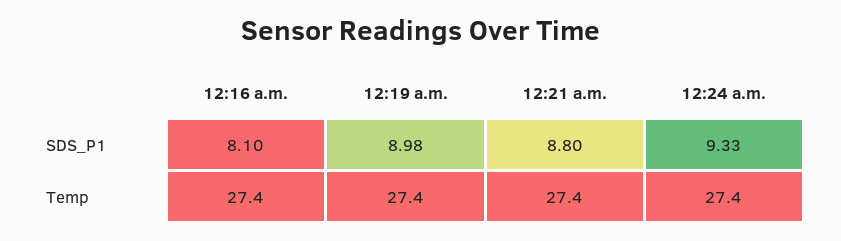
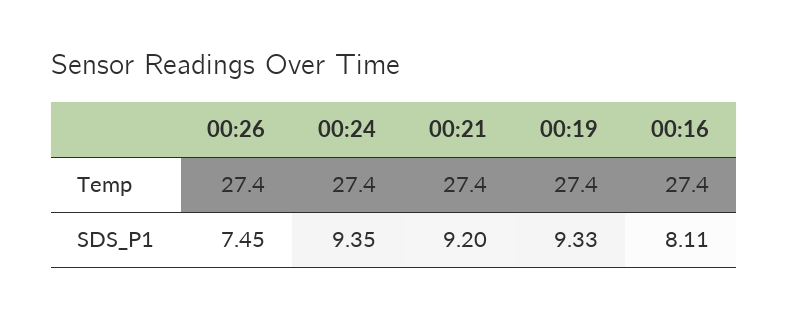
12:16 a.m., SDS_P1: 8.1 -> 8.11
12:19 a.m., SDS_P1: 8.98 -> 9.33
12:21 a.m., SDS_P1: 8.8 -> 9.2
12:24 a.m., SDS_P1: 9.33 -> 9.35
00:26, Temp: none -> 27.4
00:26, SDS_P1: none -> 7.45

